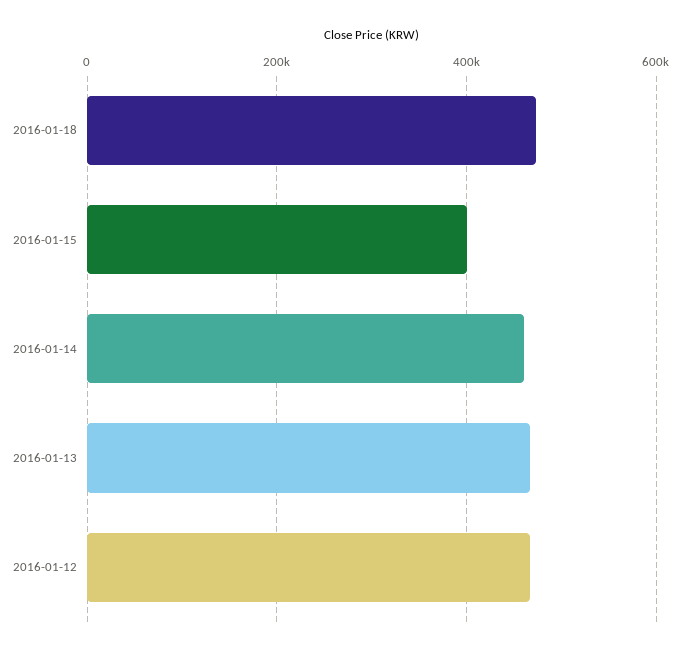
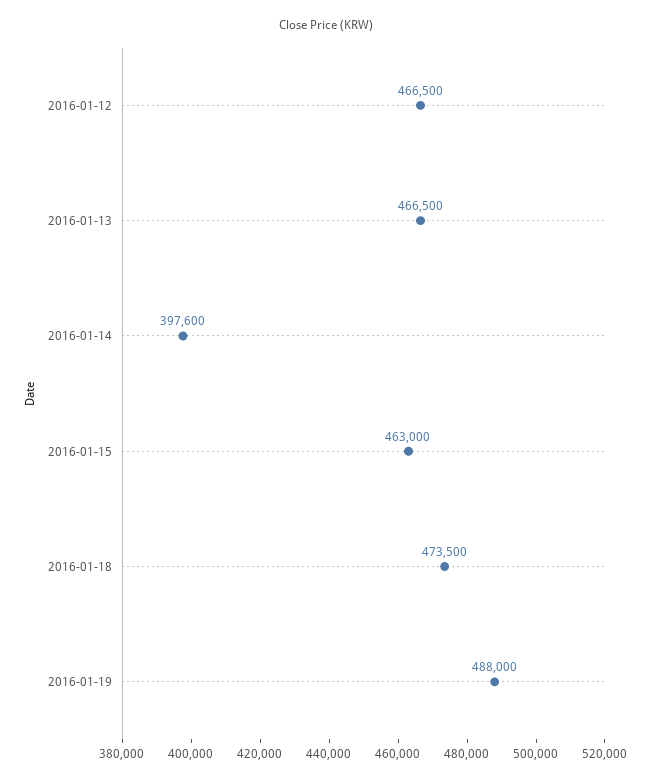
2016-01-15: 400000 -> 463000
2016-01-14: 460000 -> 397600
2016-01-19: none -> 488000

